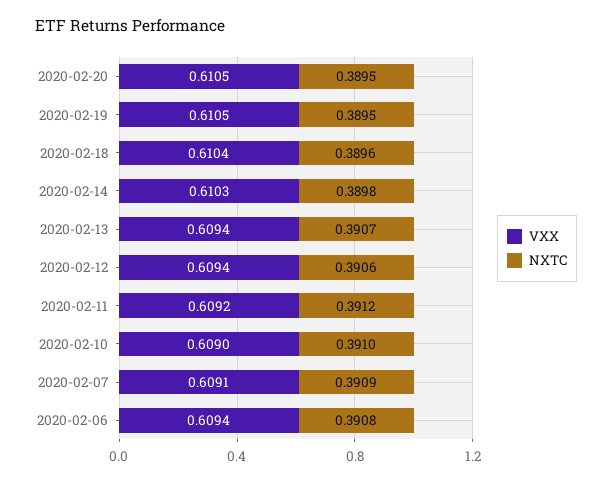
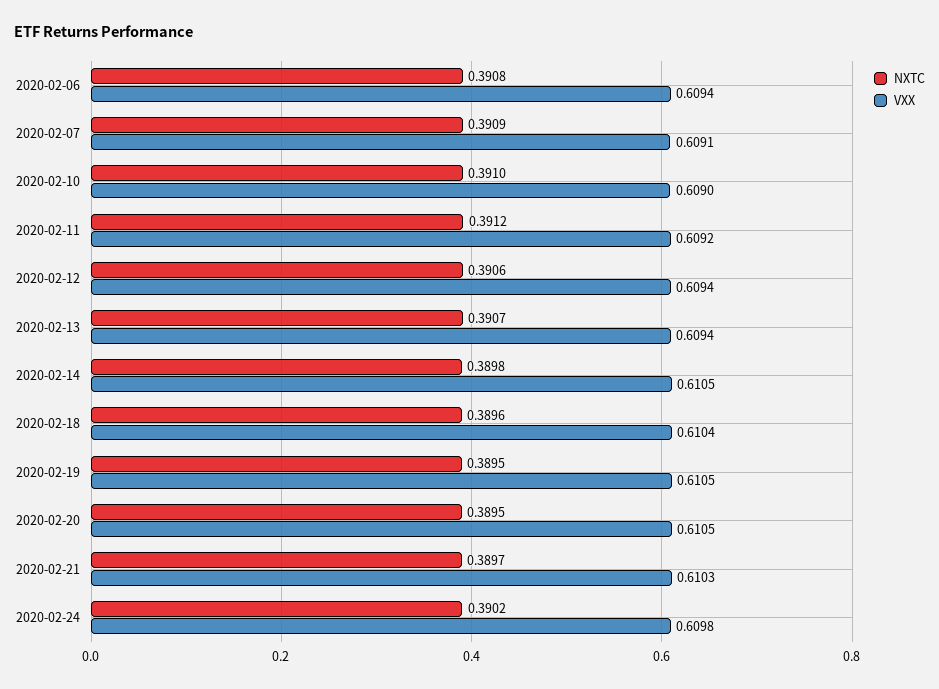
VXX, 2020-02-14: 0.6103 -> 0.6105
NXTC, 2020-02-21: none -> 0.3897
VXX, 2020-02-21: none -> 0.6103
NXTC, 2020-02-24: none -> 0.3902
VXX, 2020-02-24: none -> 0.6098

